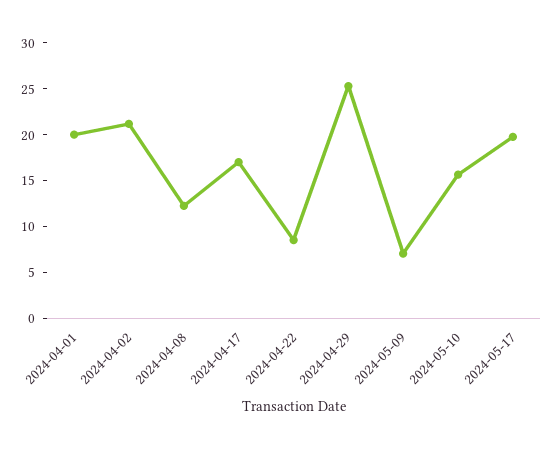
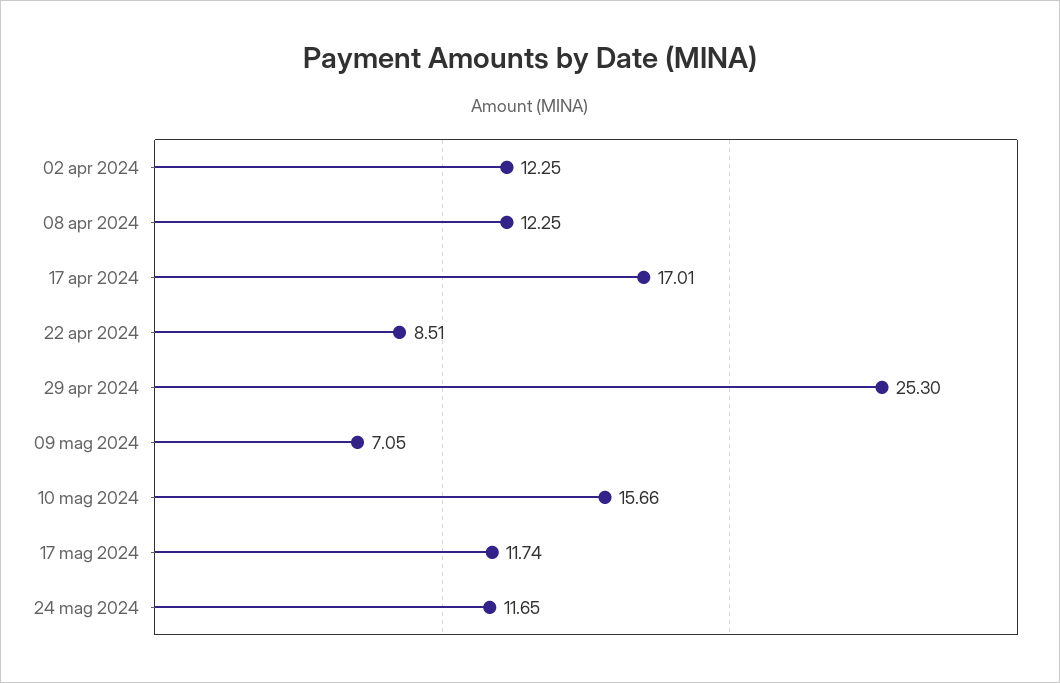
2024-04-01: 20 -> none
2024-04-02: 21 -> 12.25
2024-05-17: 20 -> 11.74
24 mag 2024: none -> 11.65

